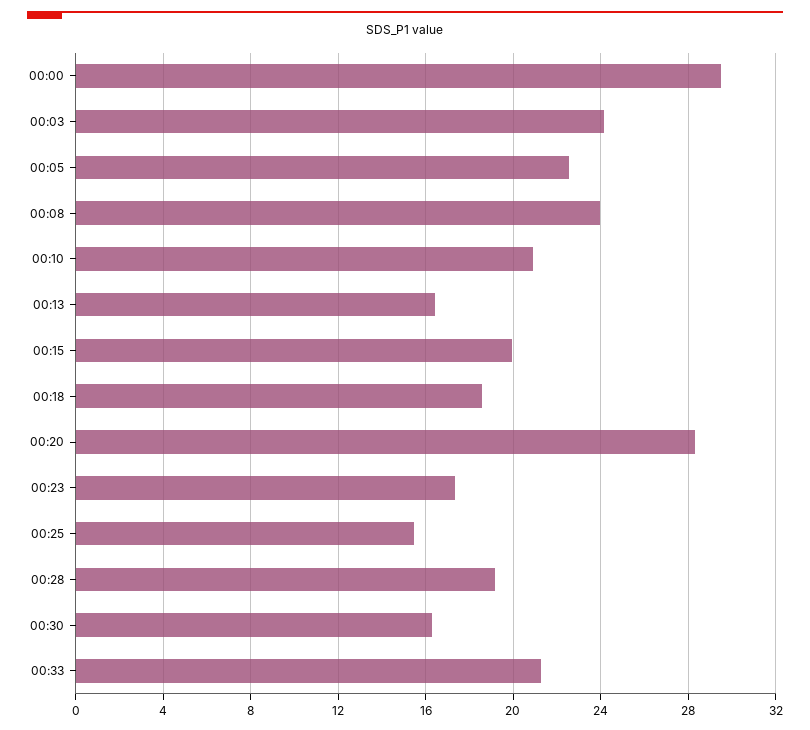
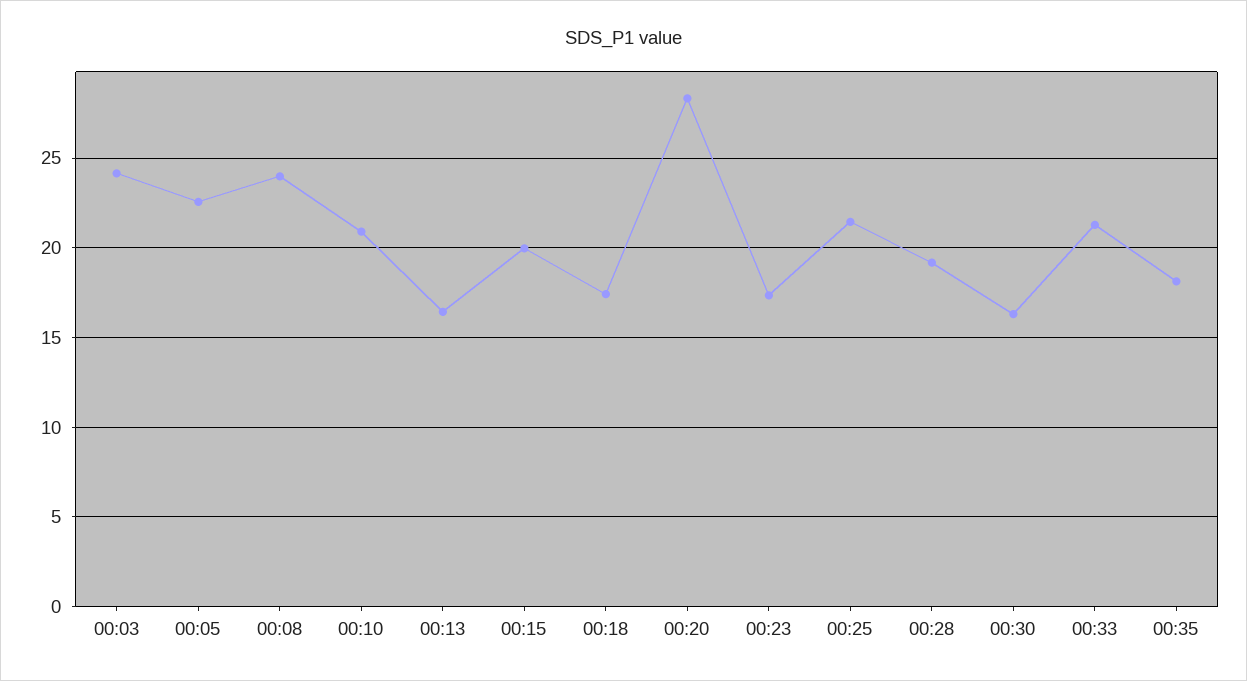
00:00: 29.5 -> none
00:18: 18.5 -> 17.5
00:25: 15.5 -> 21.5
00:35: none -> 18

